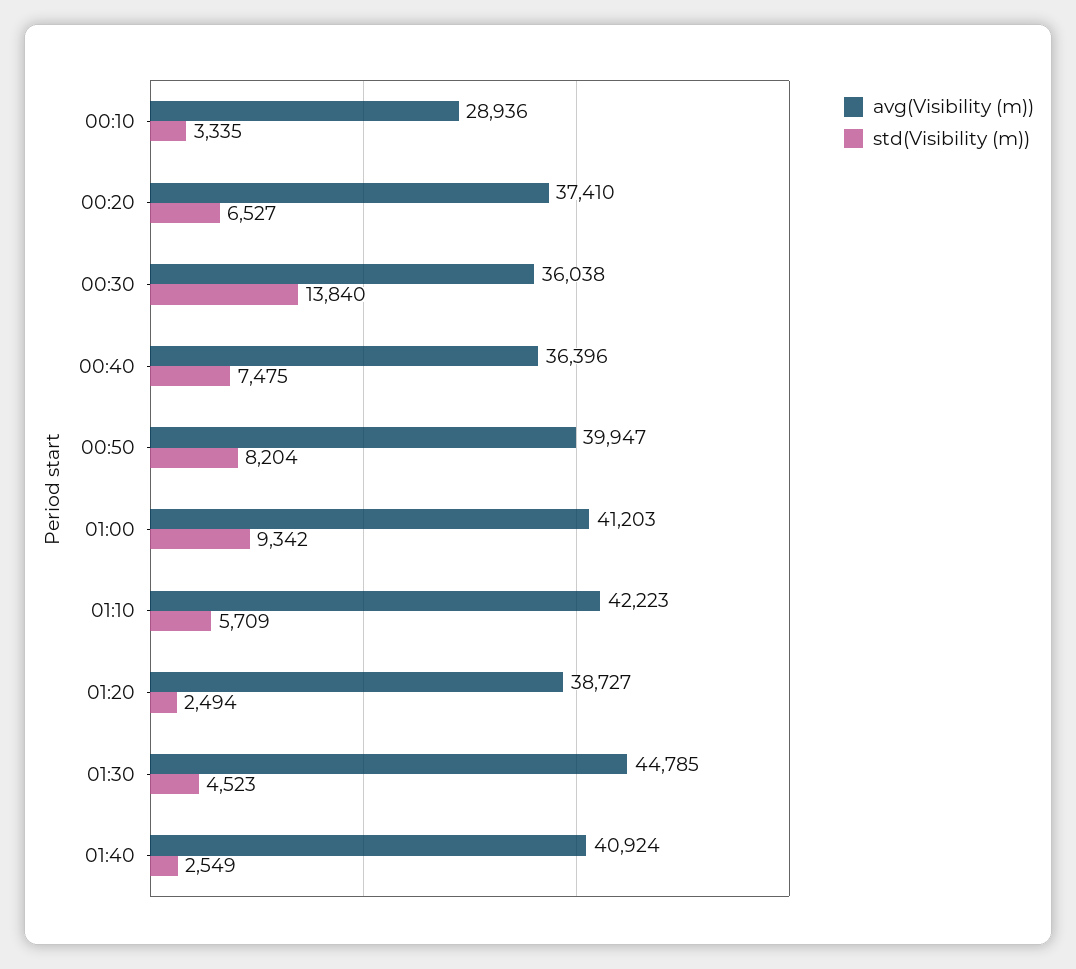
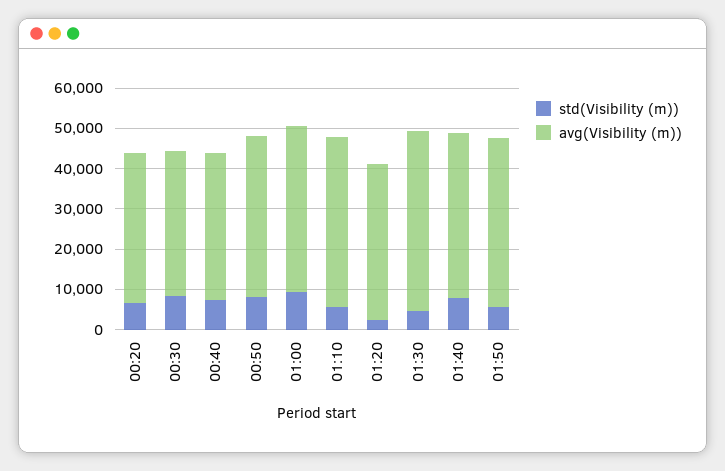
avg(Visibility (m)), 00:10: 28936 -> none
std(Visibility (m)), 00:10: 3335 -> none
std(Visibility (m)), 00:30: 13840 -> 8000
std(Visibility (m)), 01:40: 2549 -> 8000
std(Visibility (m)), 01:50: none -> 6000
avg(Visibility (m)), 01:50: none -> 42000

